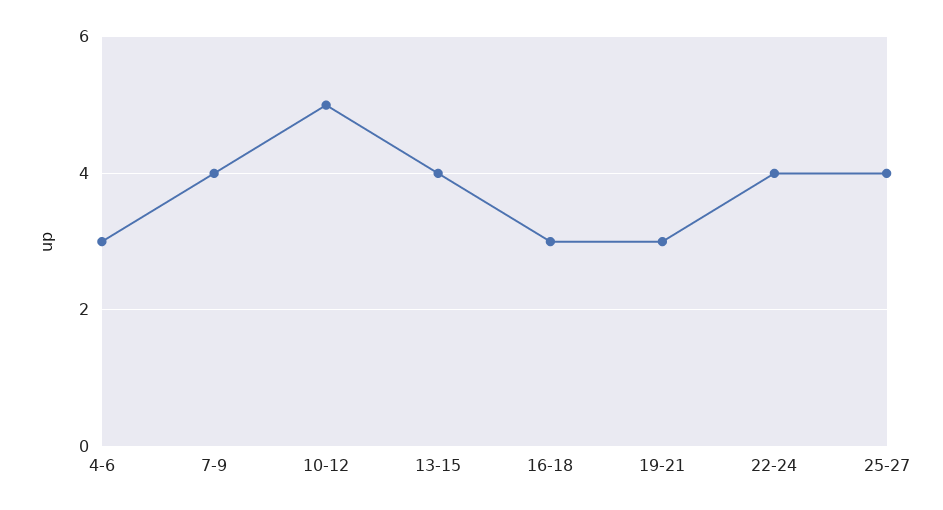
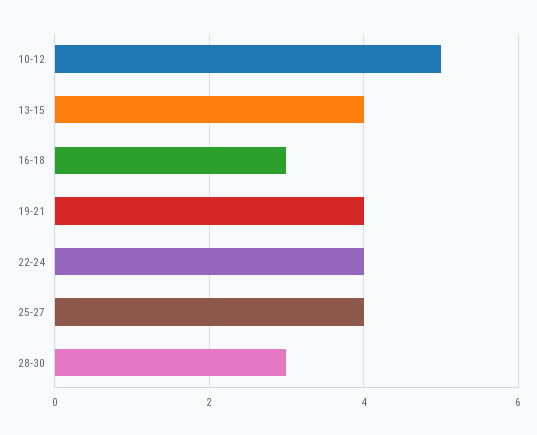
4-6: 3 -> none
7-9: 4 -> none
19-21: 3 -> 4
28-30: none -> 3

